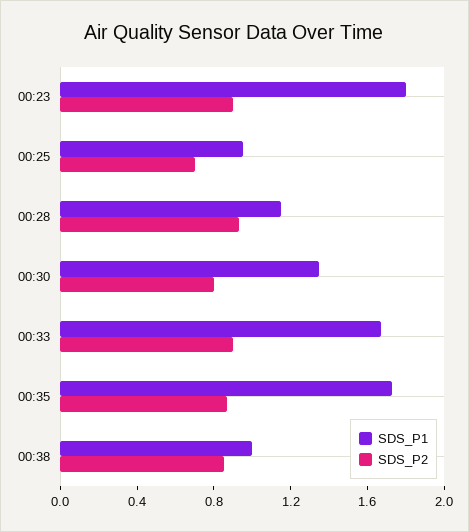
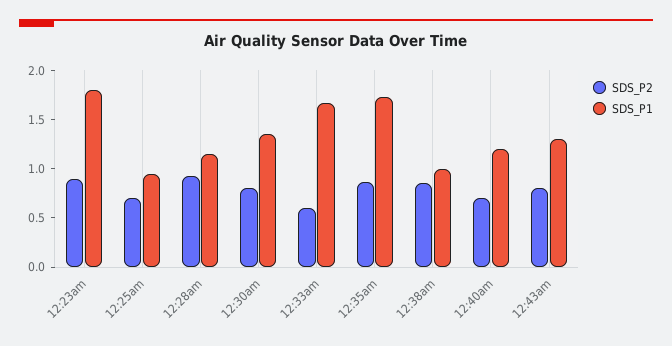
SDS_P2, 00:33: 0.9 -> 0.6
SDS_P2, 12:40am: none -> 0.7
SDS_P1, 12:40am: none -> 1.2
SDS_P2, 12:43am: none -> 0.8
SDS_P1, 12:43am: none -> 1.3

